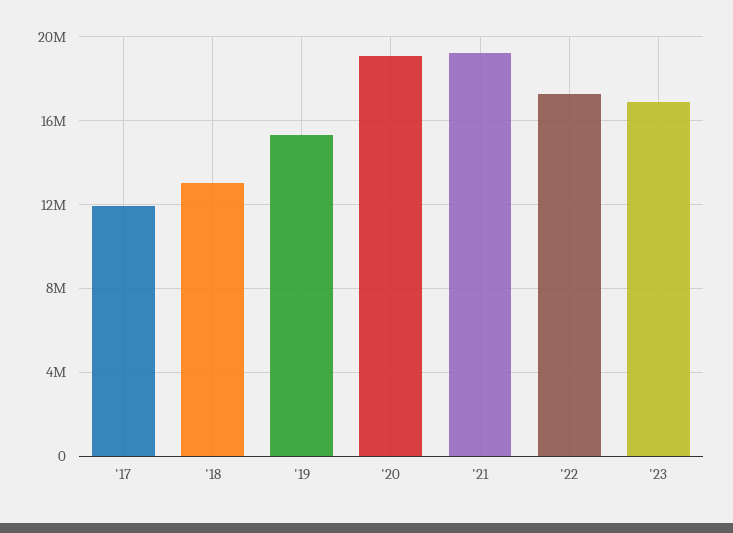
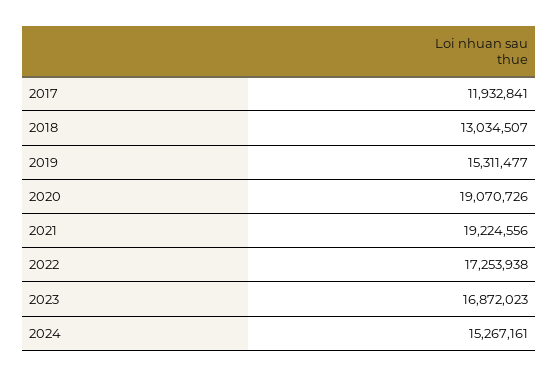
2024: none -> 15267161

